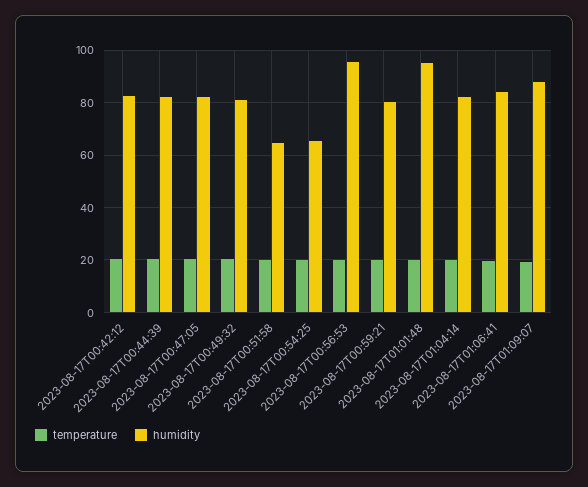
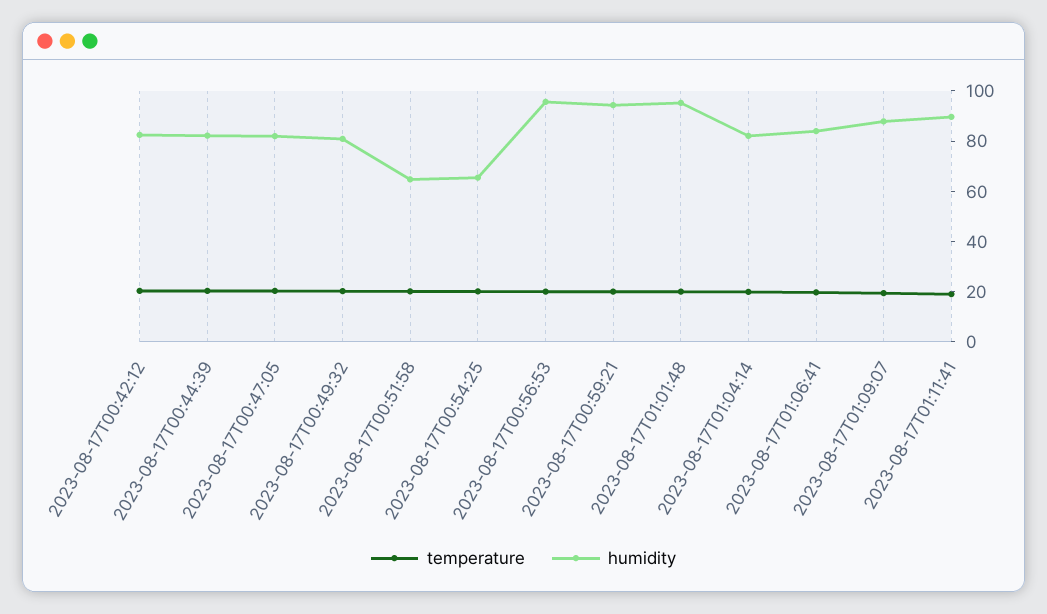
humidity, 2023-08-17T00:59:21: 80 -> 95
temperature, 2023-08-17T01:11:41: none -> 20
humidity, 2023-08-17T01:11:41: none -> 90

